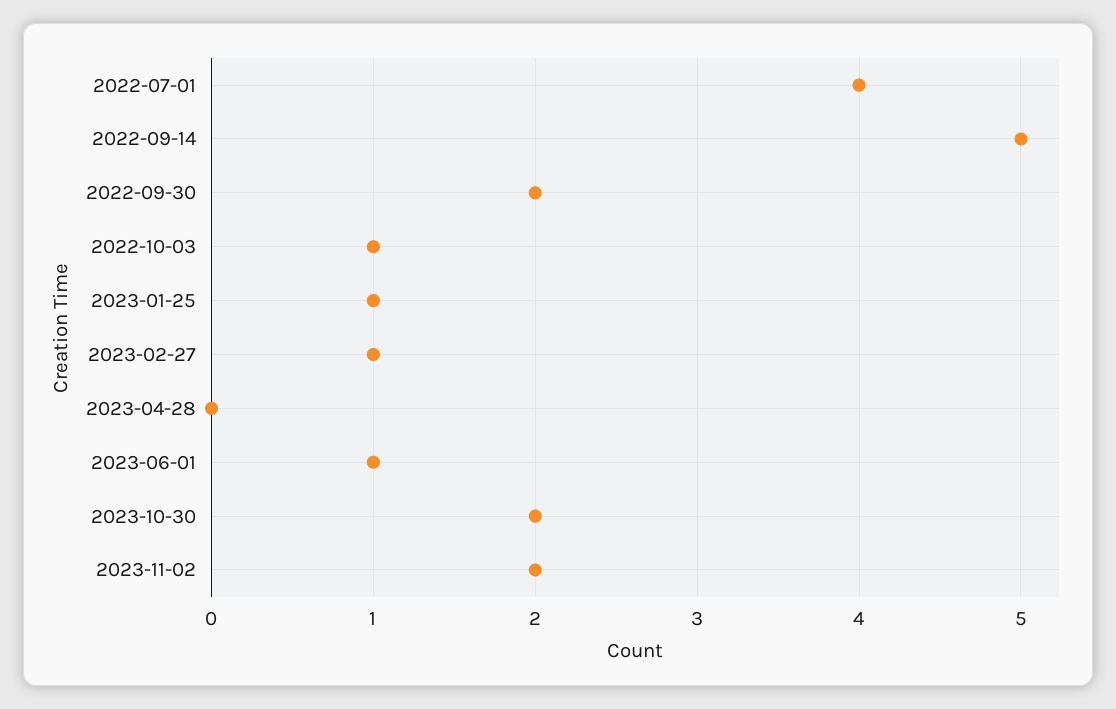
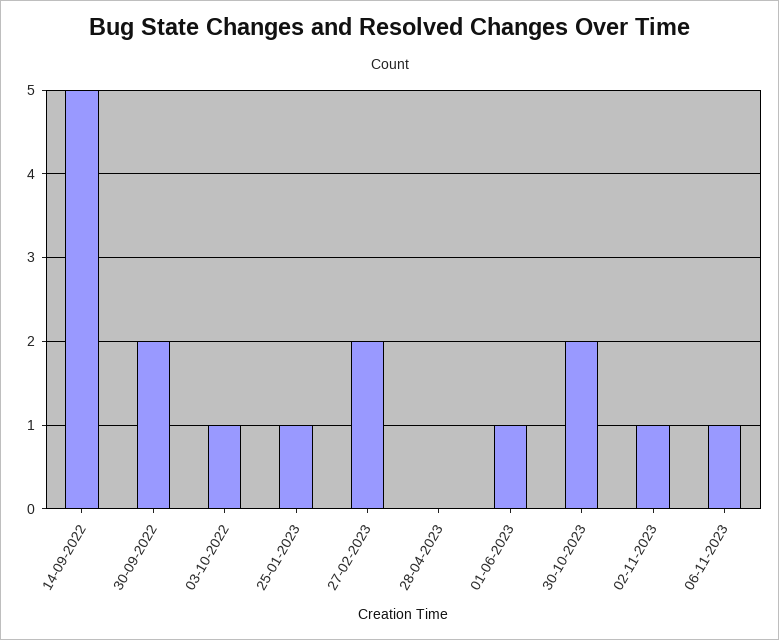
2022-07-01: 4 -> none
2023-02-27: 1 -> 2
2023-11-02: 2 -> 1
06-11-2023: none -> 1

